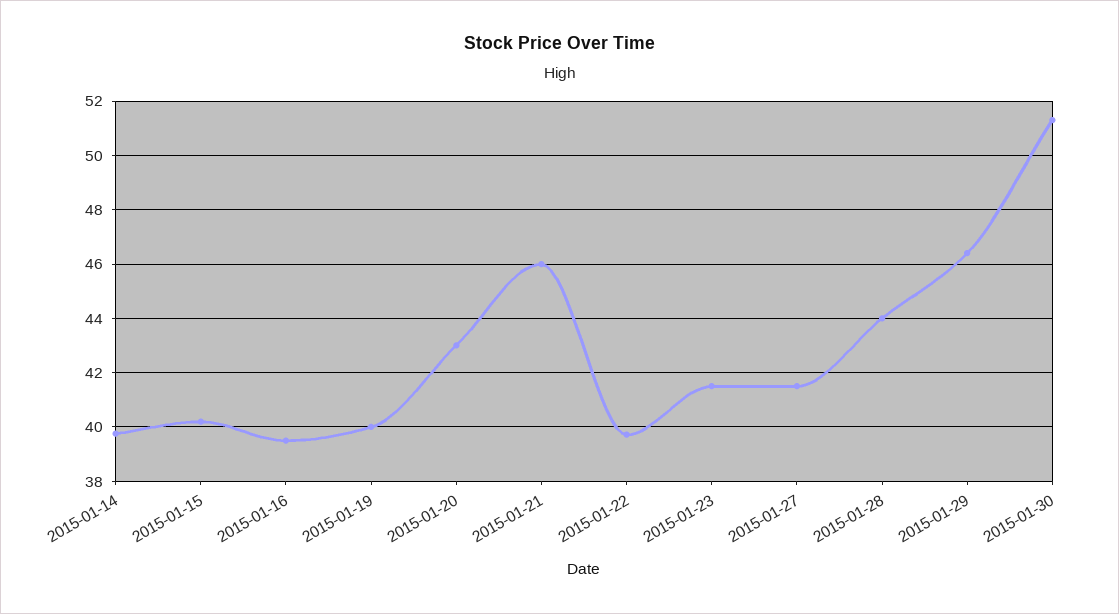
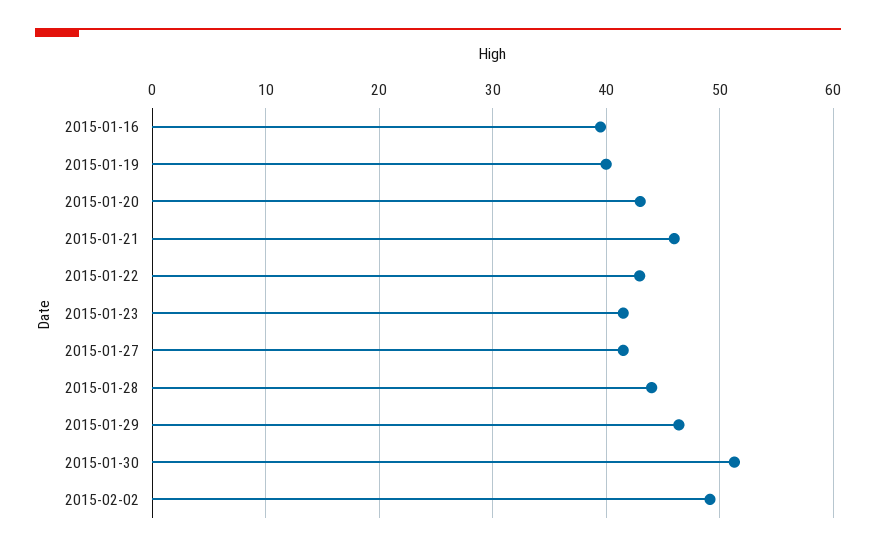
2015-01-14: 39.75 -> none
2015-01-15: 40.25 -> none
2015-01-22: 39.75 -> 43
2015-02-02: none -> 49

